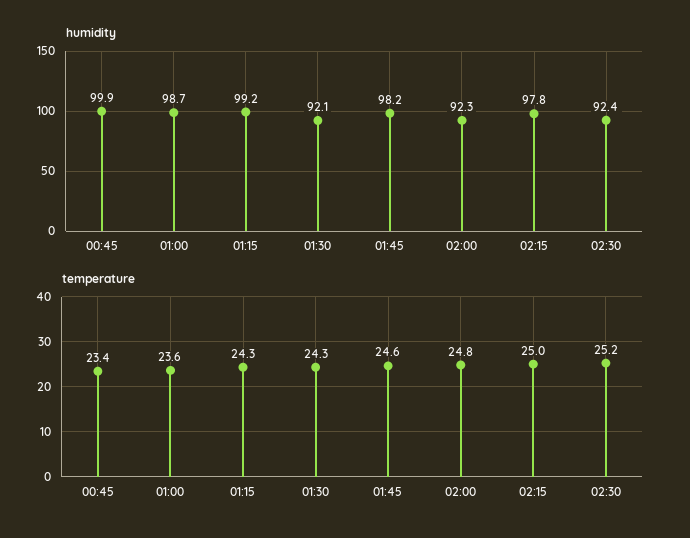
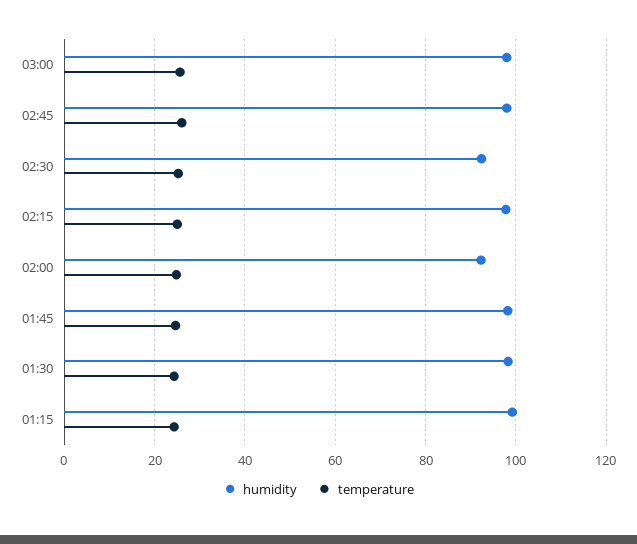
humidity, 00:45: 99.9 -> none
humidity, 01:00: 98.7 -> none
humidity, 01:30: 92.1 -> 98
temperature, 00:45: 23.4 -> none
temperature, 01:00: 23.6 -> none
humidity, 03:00: none -> 98
temperature, 03:00: none -> 26
humidity, 02:45: none -> 98
temperature, 02:45: none -> 26

